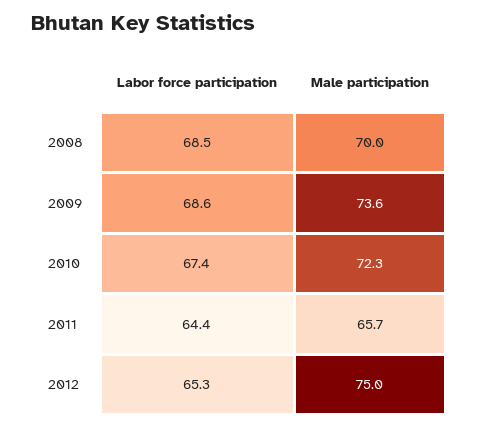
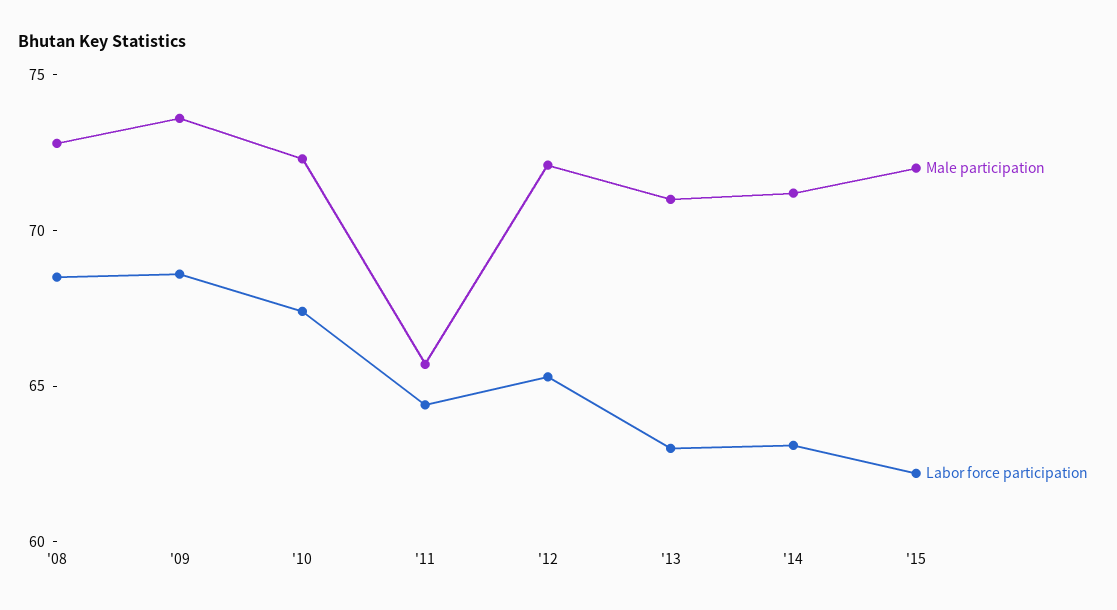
Male participation, 2008: 70 -> 73
Male participation, 2012: 75 -> 72
Male participation, '13: none -> 71
Labor force participation, '13: none -> 63
Male participation, '14: none -> 71
Labor force participation, '14: none -> 63
Male participation, '15: none -> 72
Labor force participation, '15: none -> 62

